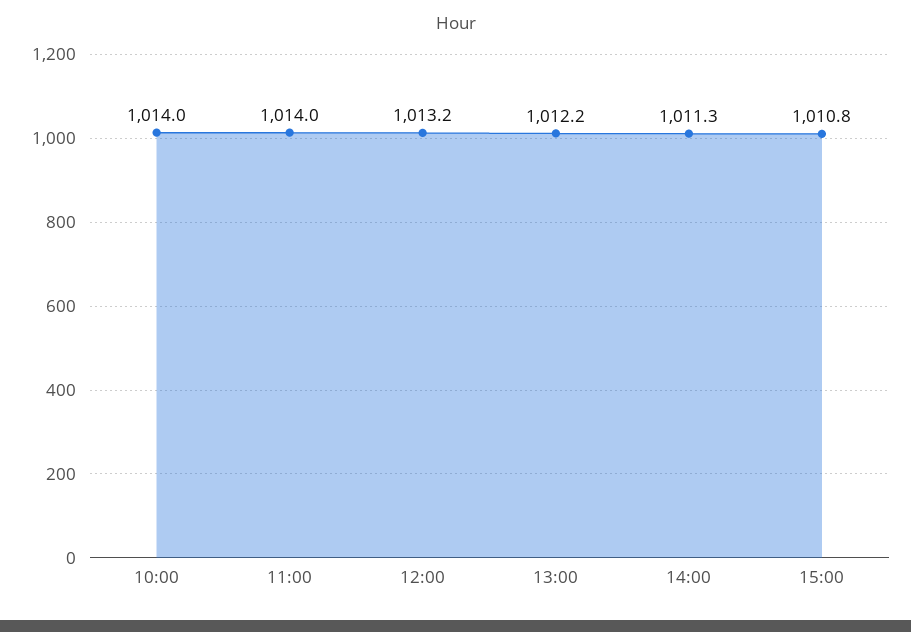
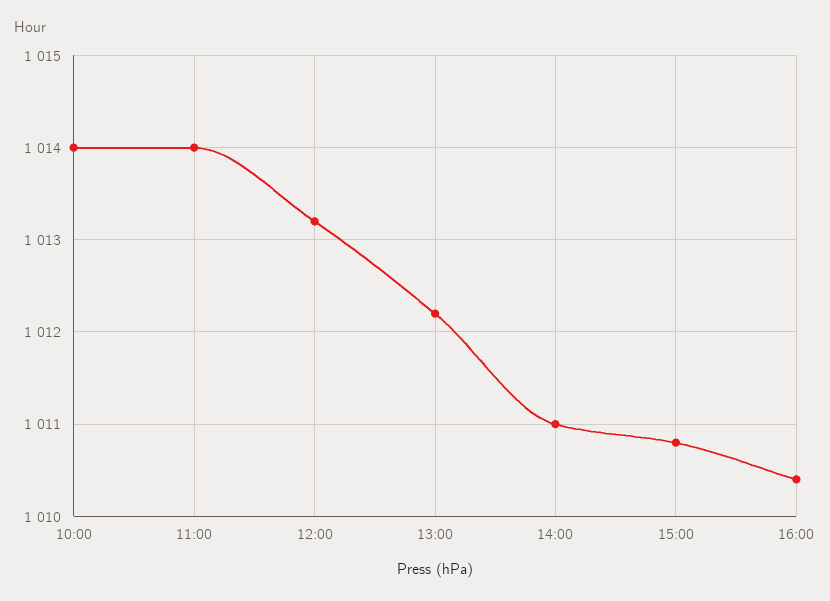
14:00: 1011.3 -> 1011
16:00: none -> 1010.4

